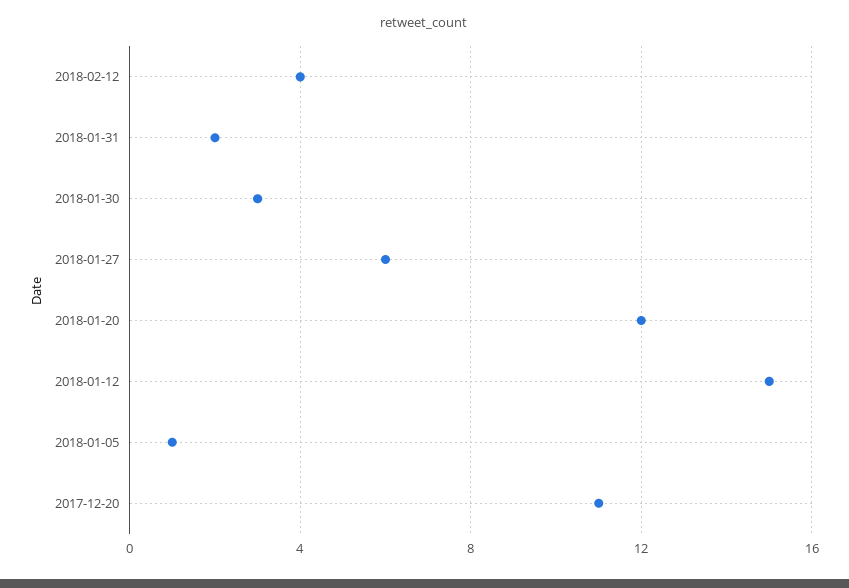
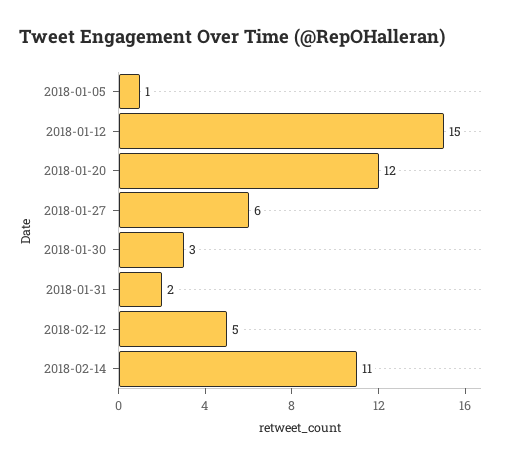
2018-02-12: 4 -> 5
2017-12-20: 11 -> none
2018-02-14: none -> 11

